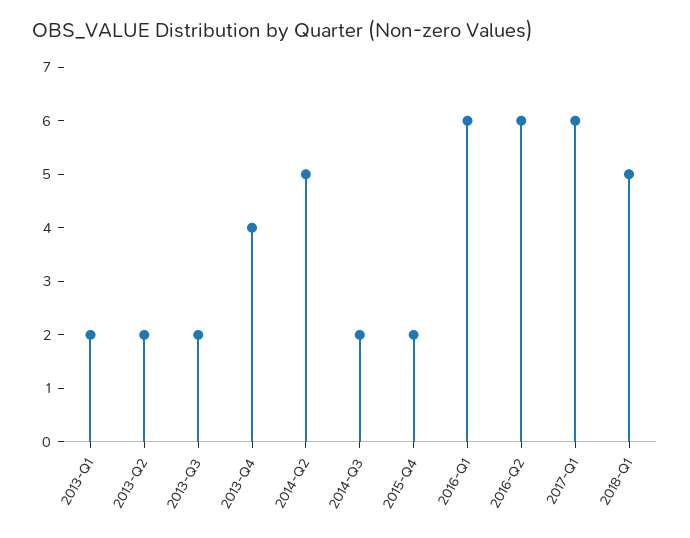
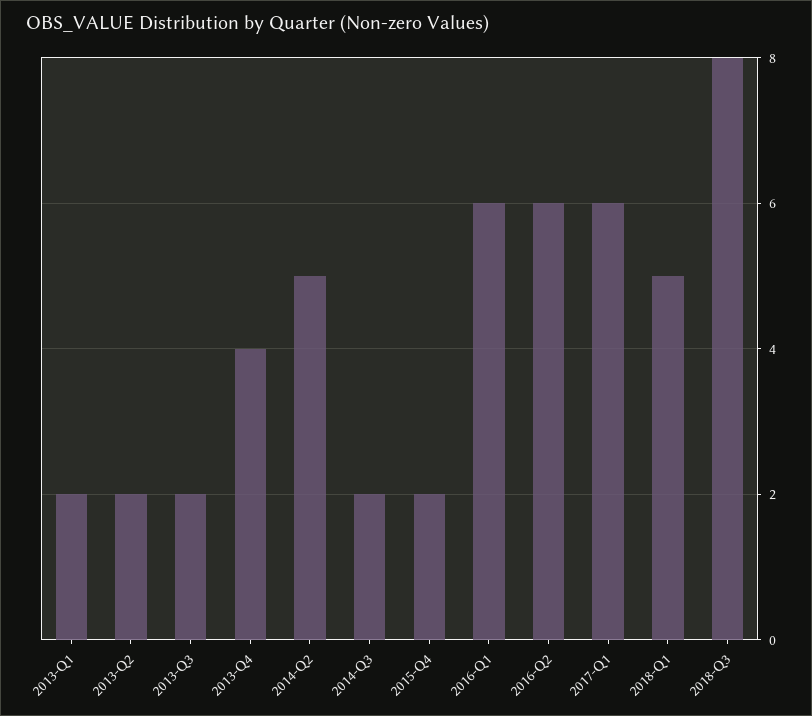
2018-Q3: none -> 8

